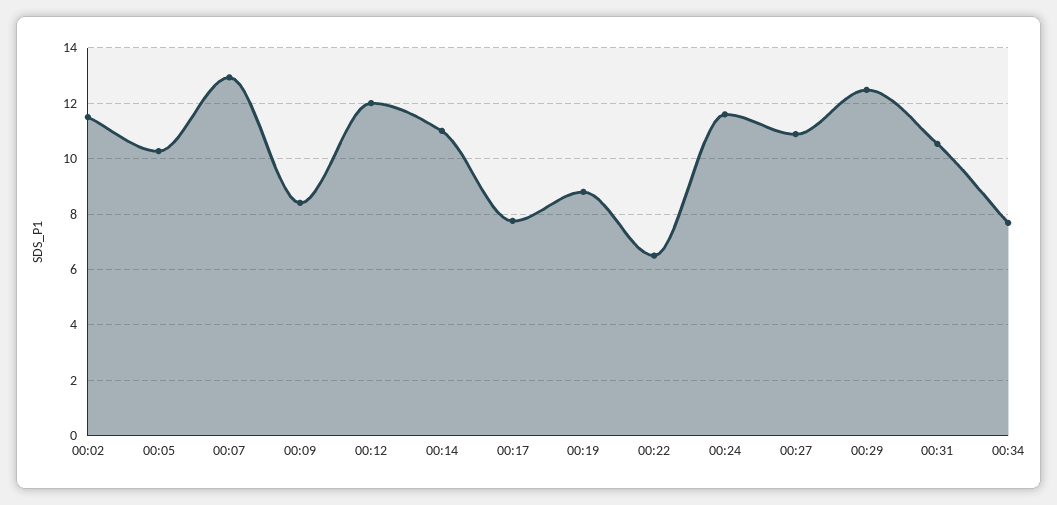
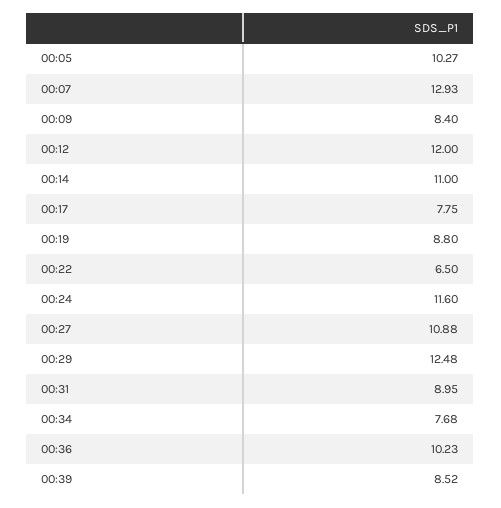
00:02: 11.5 -> none
00:31: 10.5 -> 8.95
00:36: none -> 10.23
00:39: none -> 8.52

